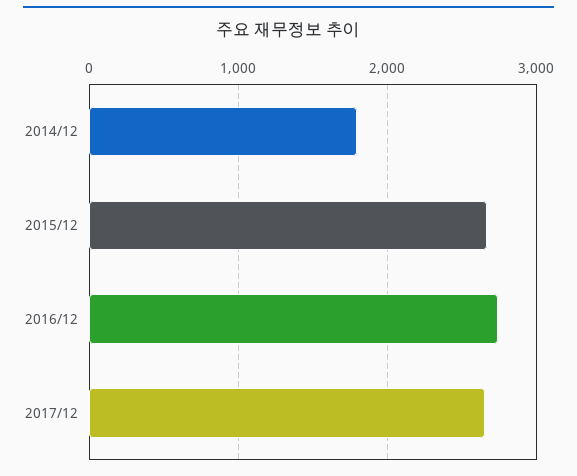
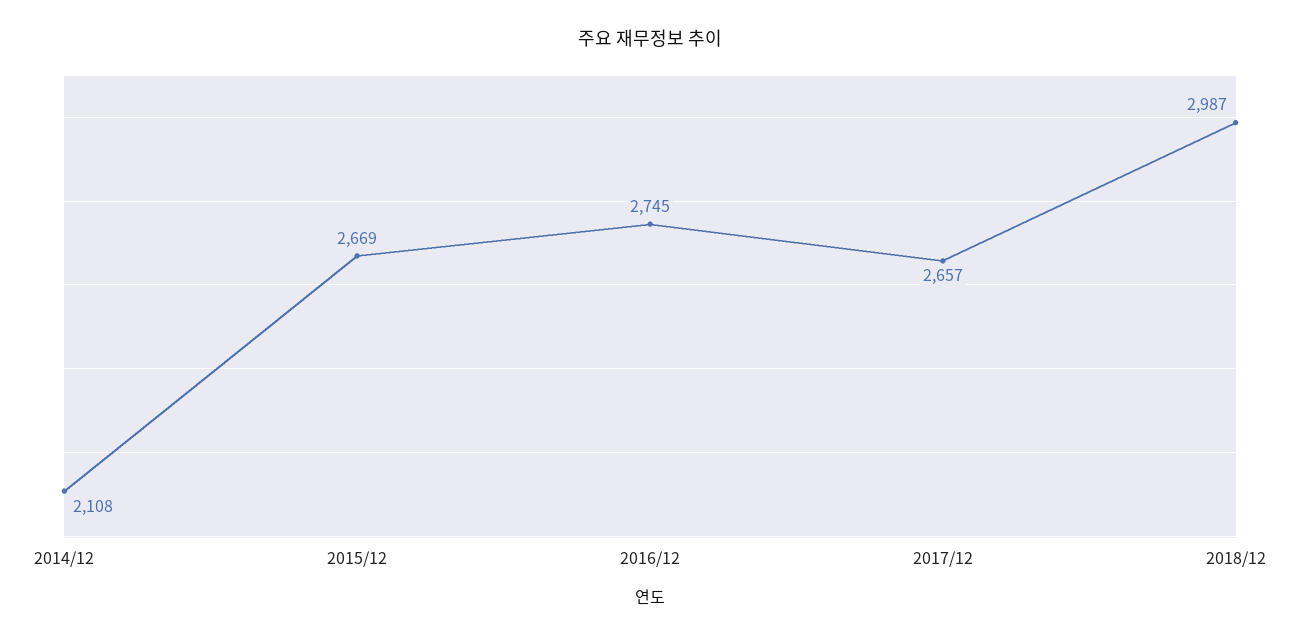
2014/12: 1800 -> 2108
2018/12: none -> 2987

